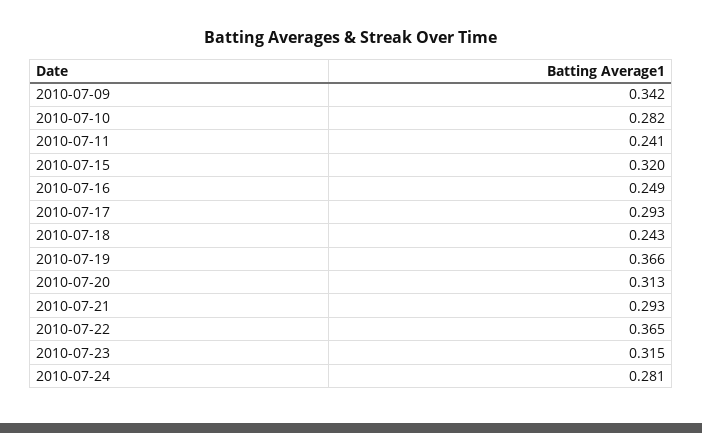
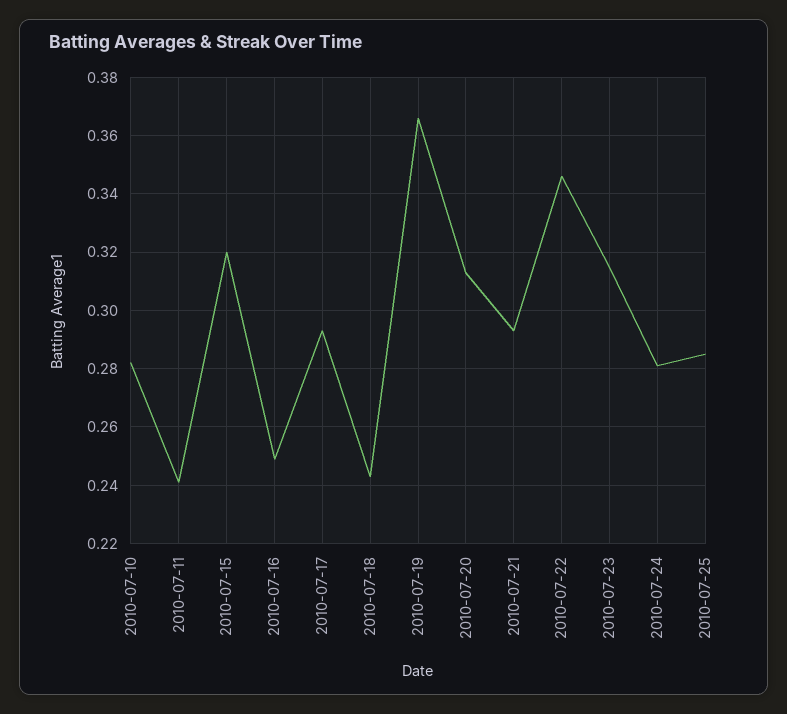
2010-07-09: 0.342 -> none
2010-07-22: 0.365 -> 0.345
2010-07-25: none -> 0.285

